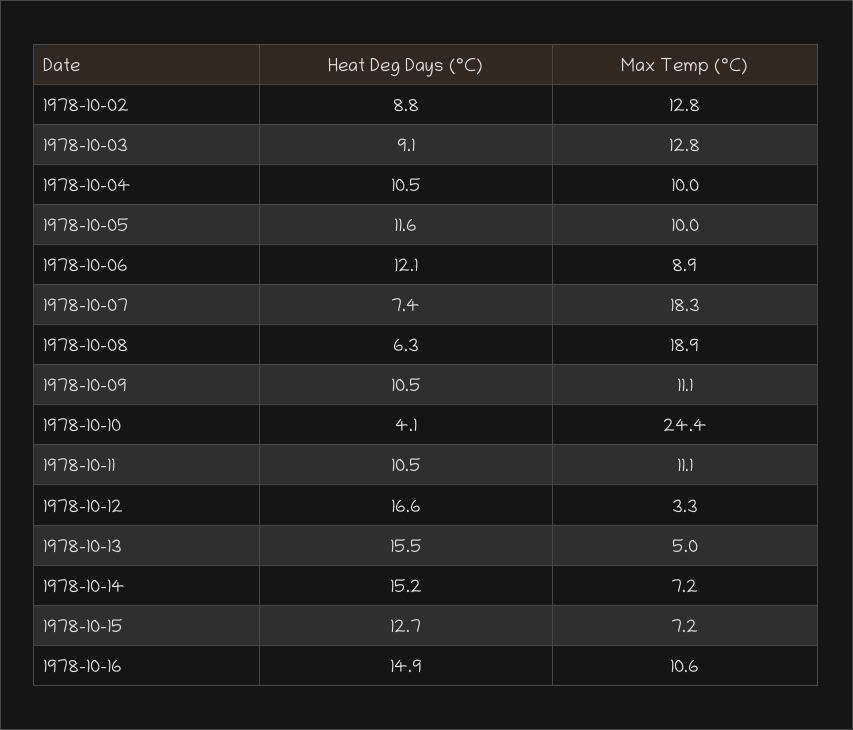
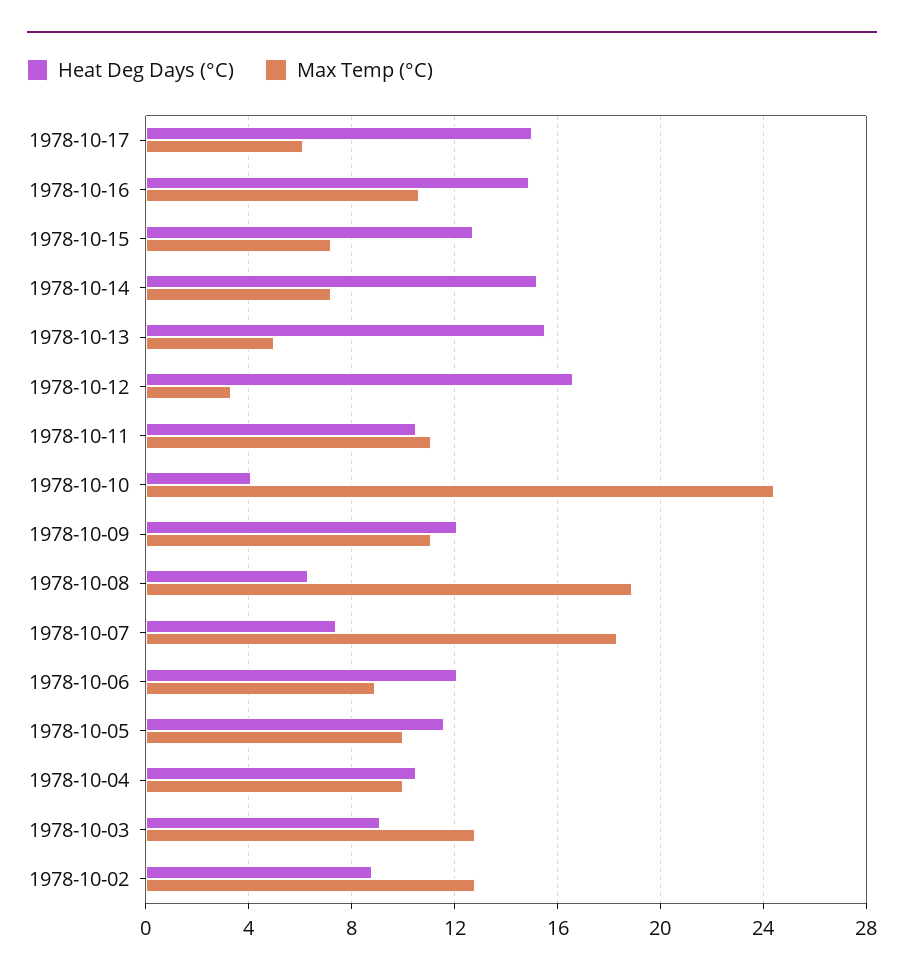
Heat Deg Days (°C), 1978-10-09: 10.5 -> 12
Heat Deg Days (°C), 1978-10-17: none -> 15
Max Temp (°C), 1978-10-17: none -> 6

